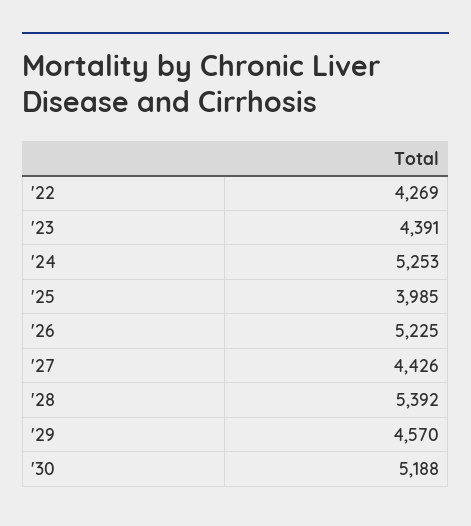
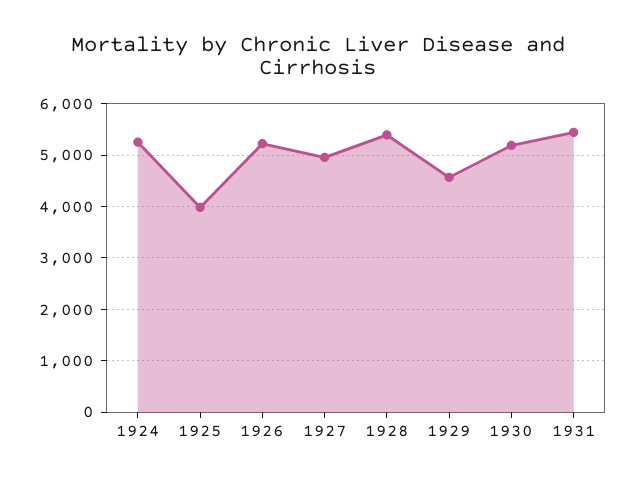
'22: 4269 -> none
'23: 4391 -> none
'27: 4426 -> 5000
1931: none -> 5400

